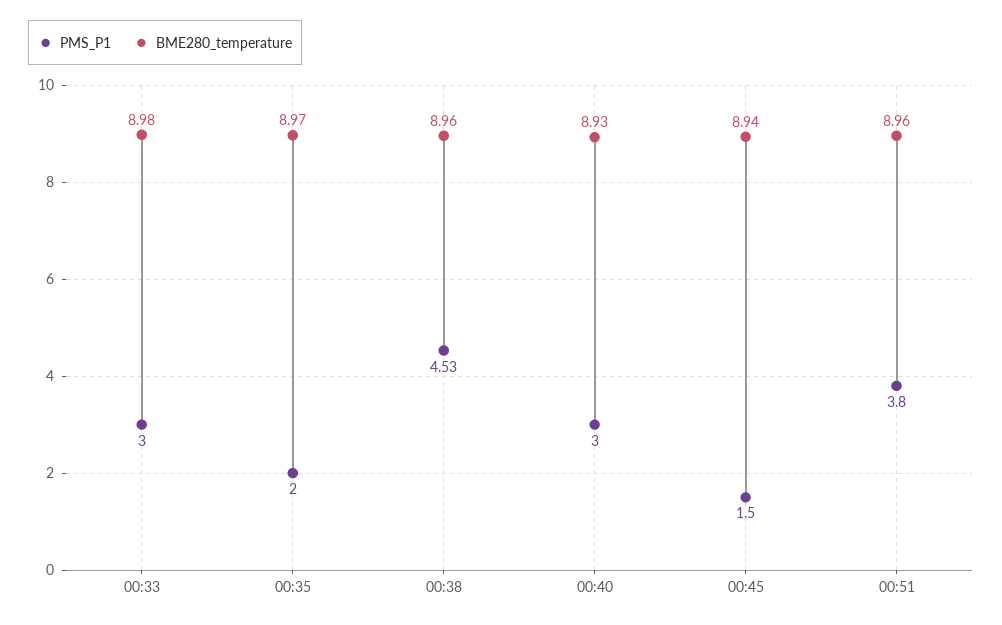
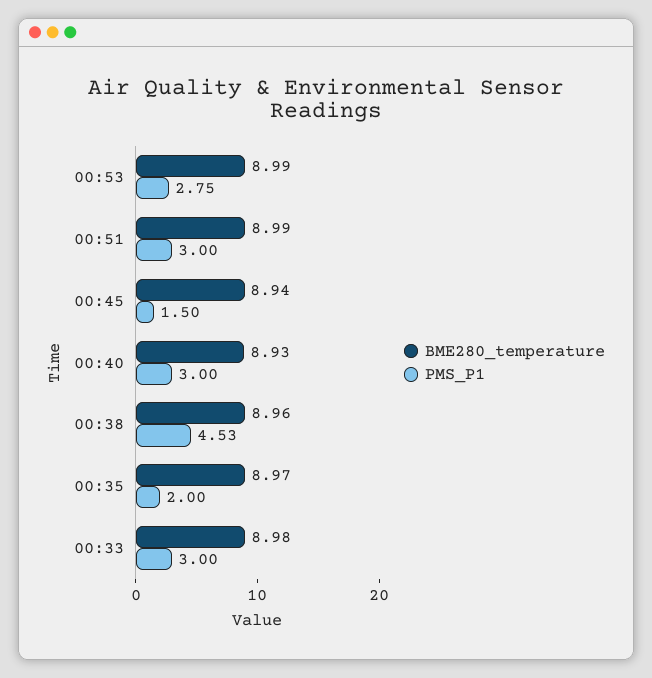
PMS_P1, 00:51: 3.8 -> 3
BME280_temperature, 00:51: 8.96 -> 8.99
BME280_temperature, 00:53: none -> 8.99
PMS_P1, 00:53: none -> 2.75

